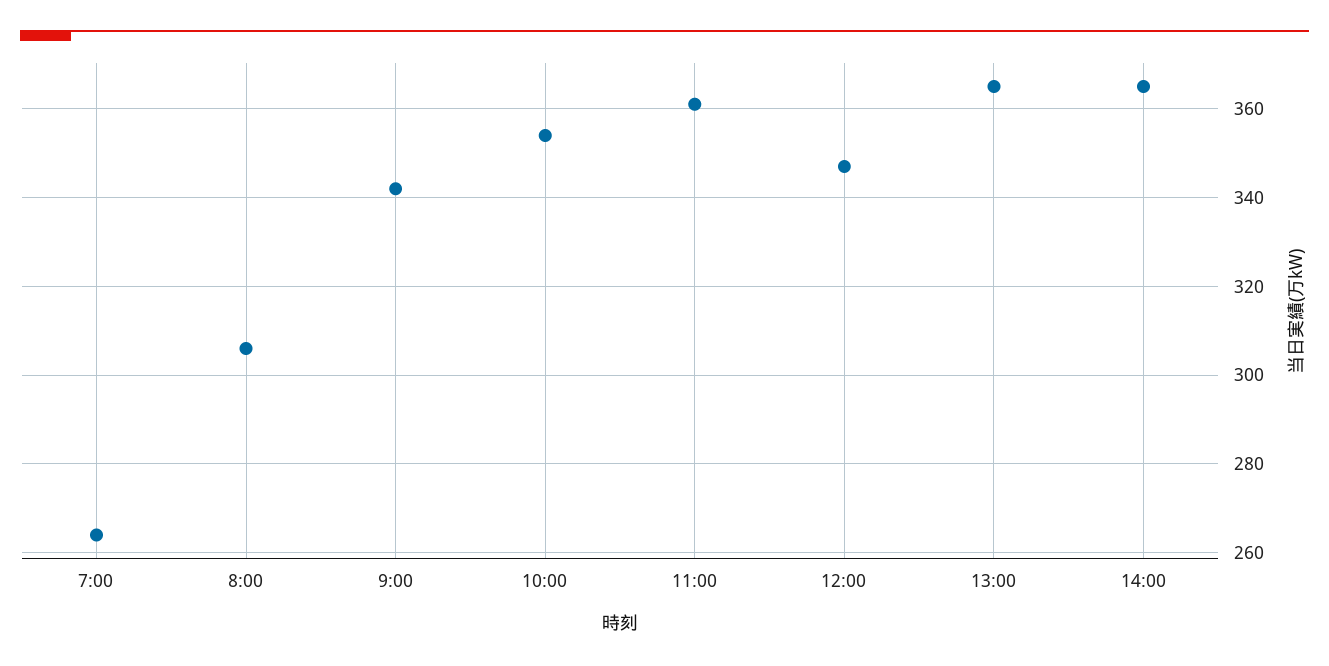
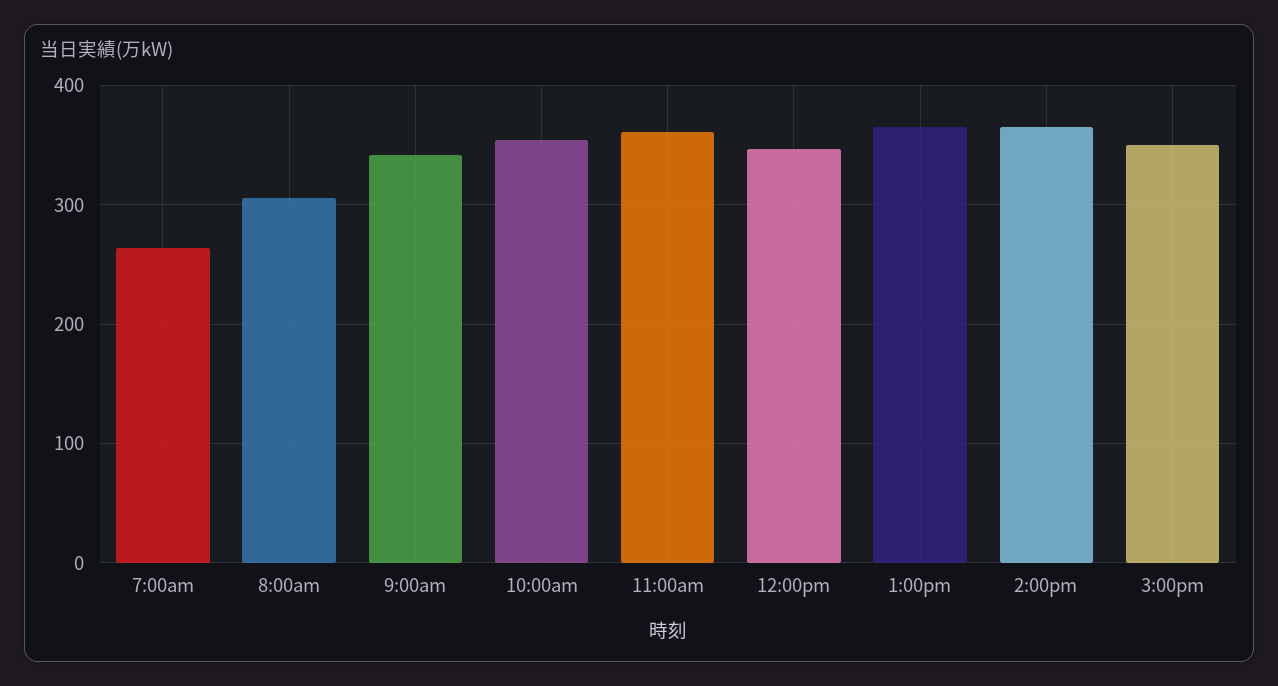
3:00pm: none -> 350

